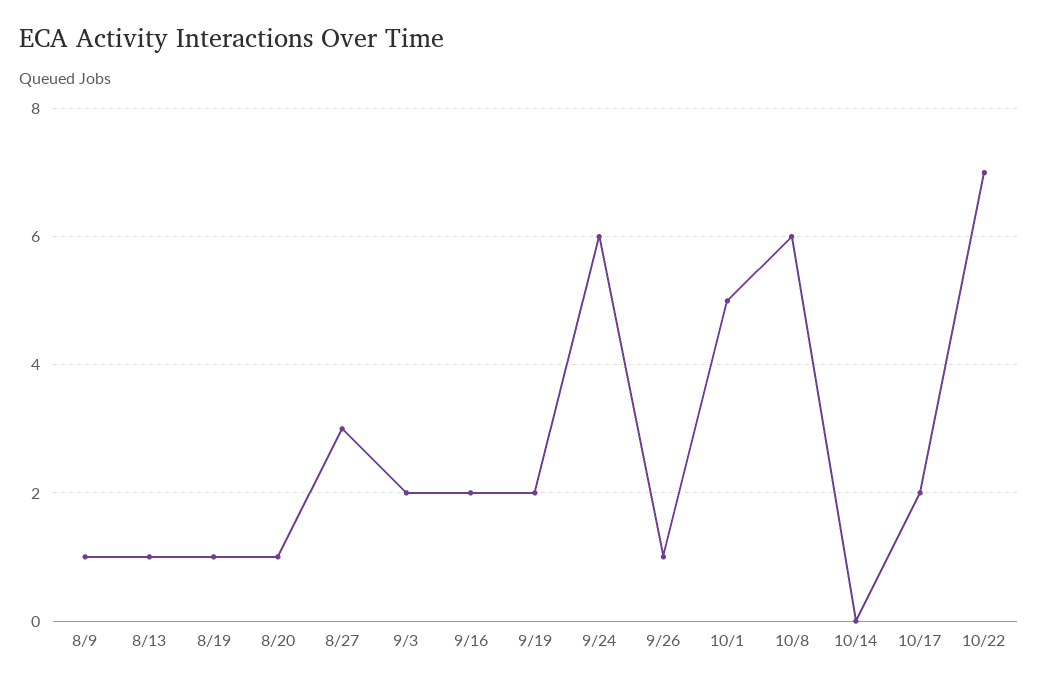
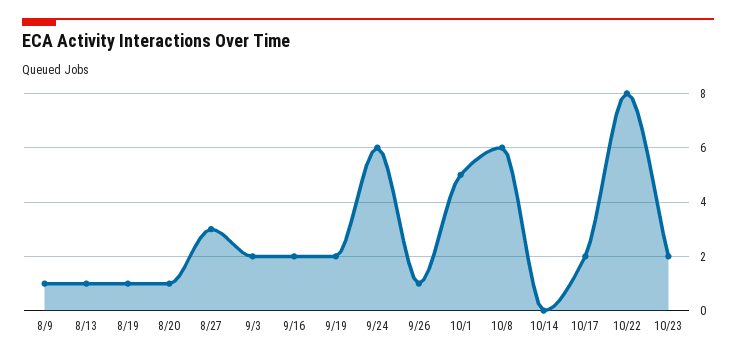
10/22: 7 -> 8
10/23: none -> 2

